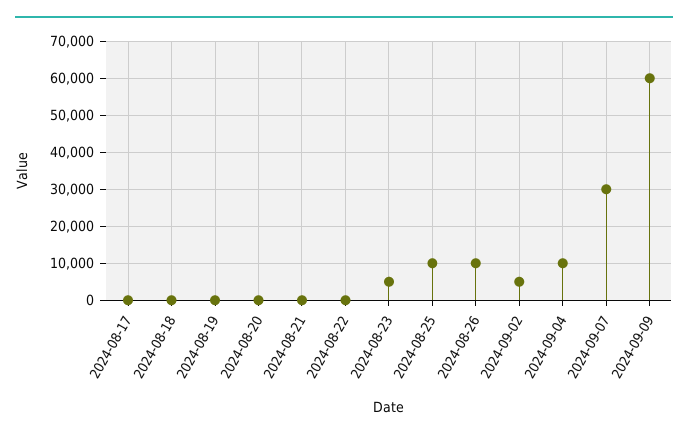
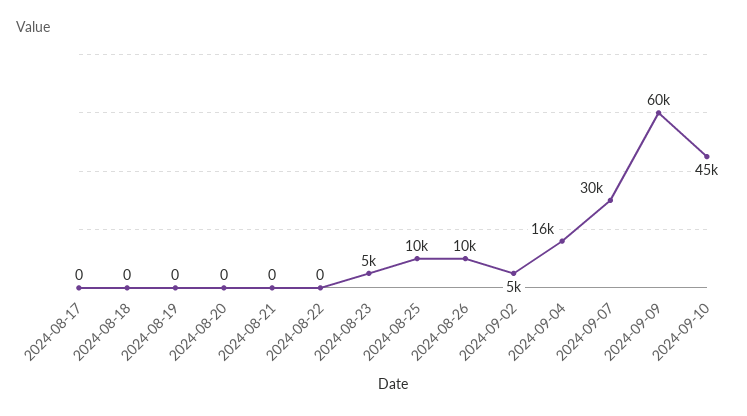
2024-09-04: 10000 -> 16000
2024-09-10: none -> 45000

